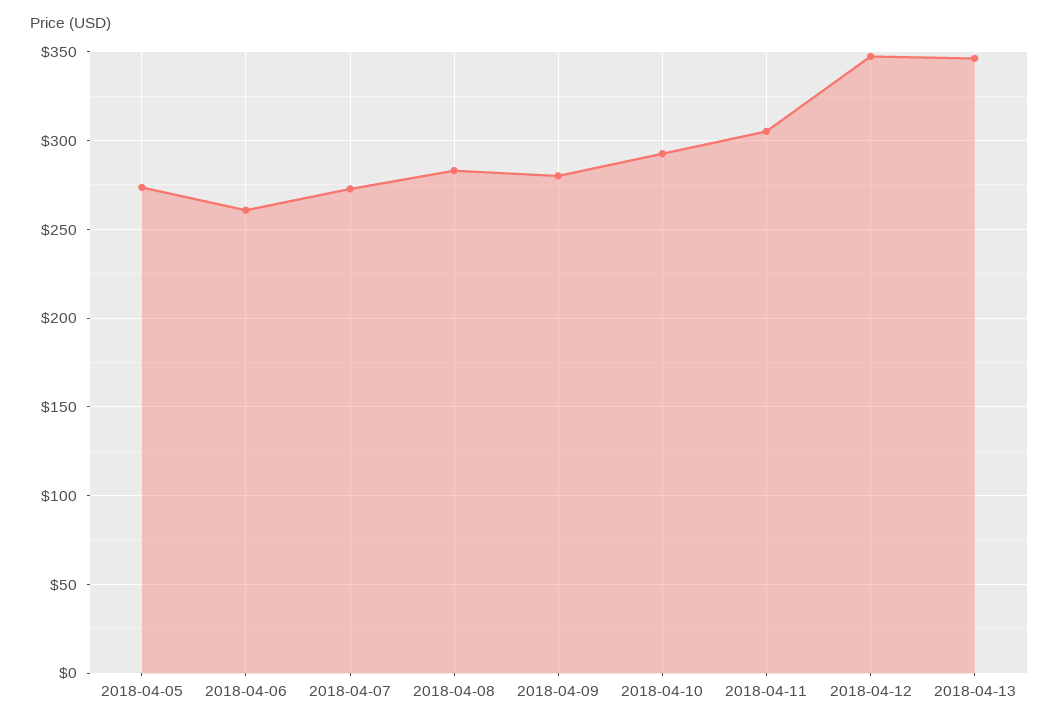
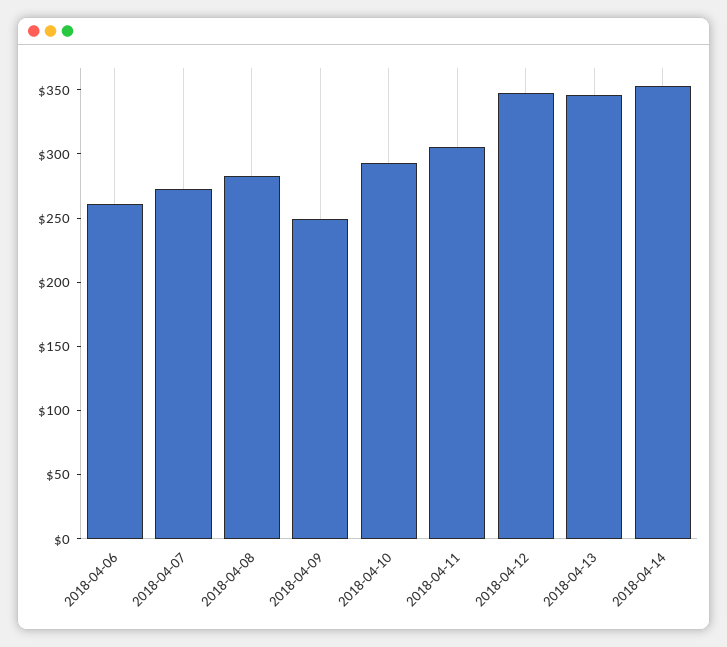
2018-04-05: 275 -> none
2018-04-09: 280 -> 250
2018-04-14: none -> 350

